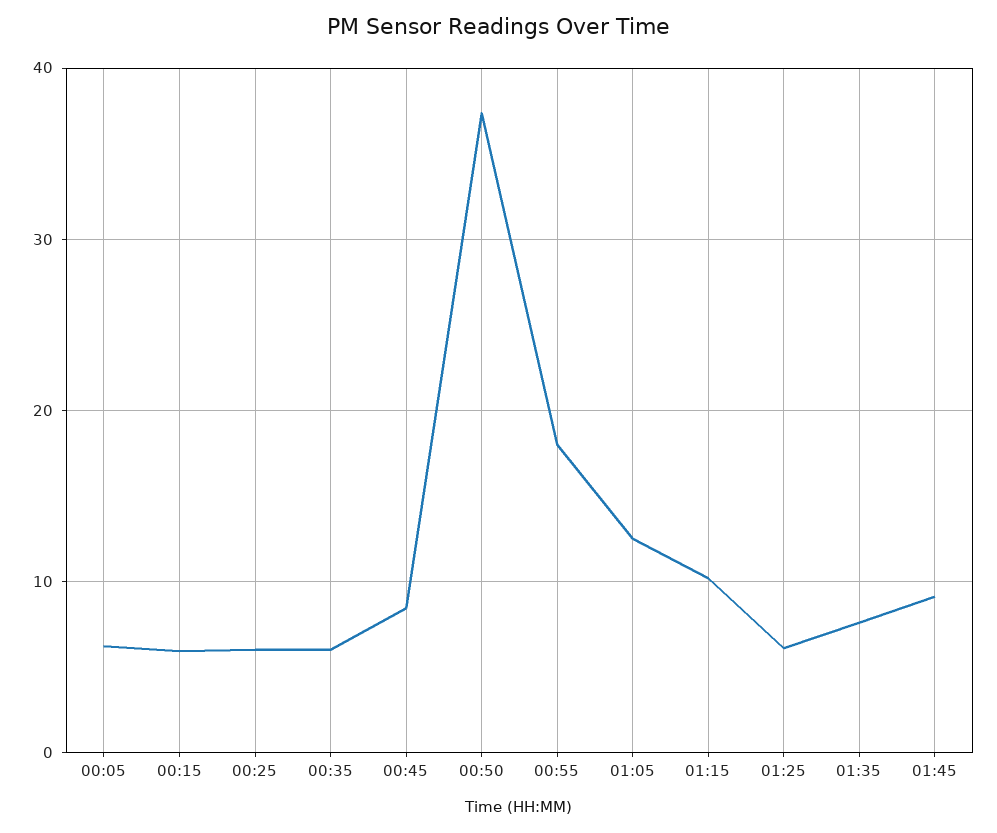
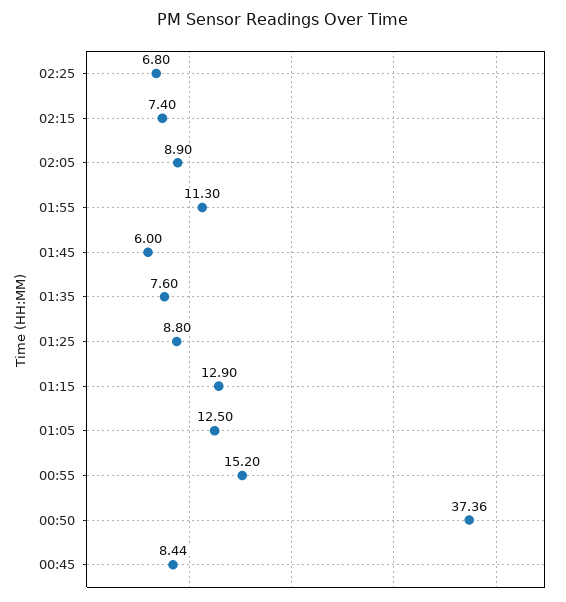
00:05: 6 -> none
00:15: 6 -> none
00:25: 6 -> none
00:35: 6 -> none
00:55: 18 -> 15.2
01:15: 10 -> 12.9
01:25: 6 -> 8.8
01:45: 9 -> 6
02:25: none -> 6.8
02:15: none -> 7.4
02:05: none -> 8.9
01:55: none -> 11.3

